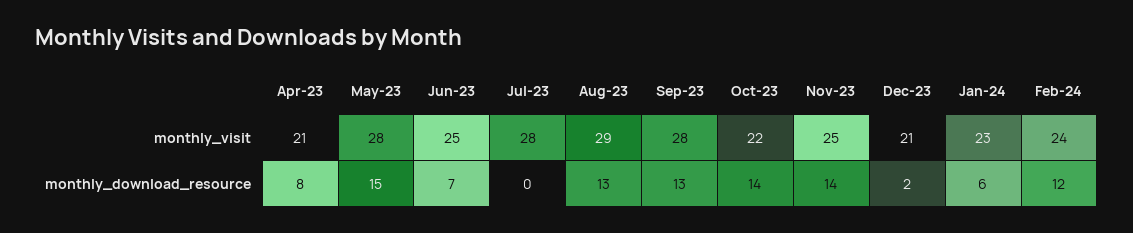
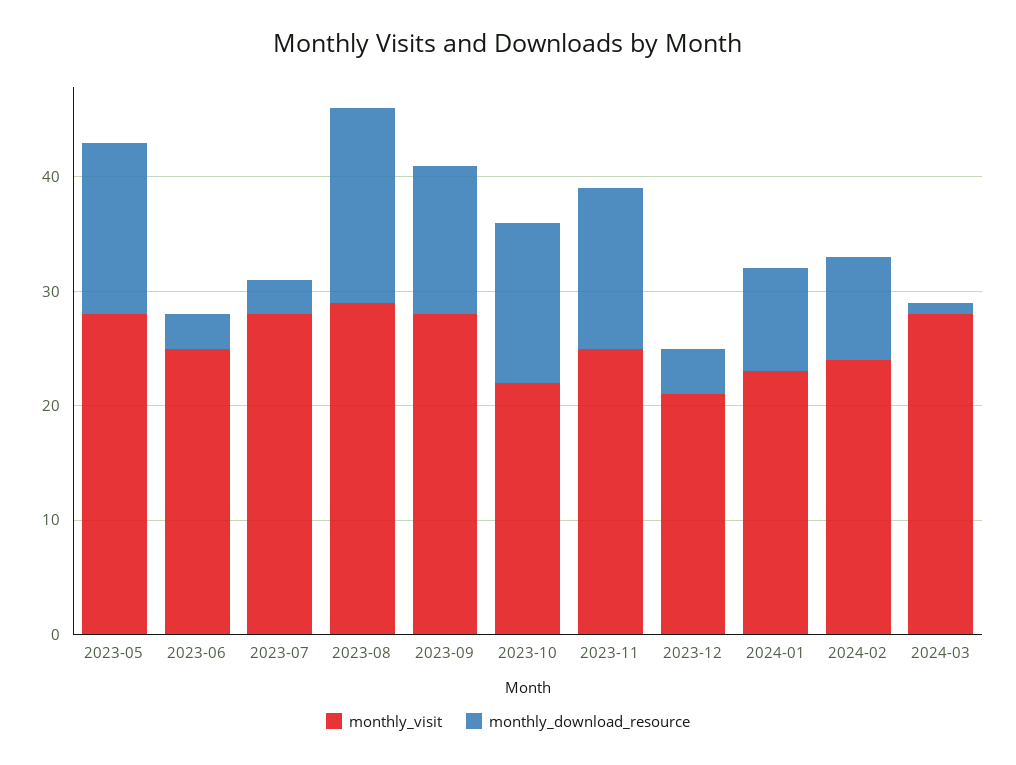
monthly_visit, Apr-23: 21 -> none
monthly_download_resource, Apr-23: 8 -> none
monthly_download_resource, Jun-23: 7 -> 3
monthly_download_resource, Jul-23: 0 -> 3
monthly_download_resource, Aug-23: 13 -> 17
monthly_download_resource, Dec-23: 2 -> 4
monthly_download_resource, Jan-24: 6 -> 9
monthly_download_resource, Feb-24: 12 -> 9
monthly_visit, 2024-03: none -> 28
monthly_download_resource, 2024-03: none -> 1

